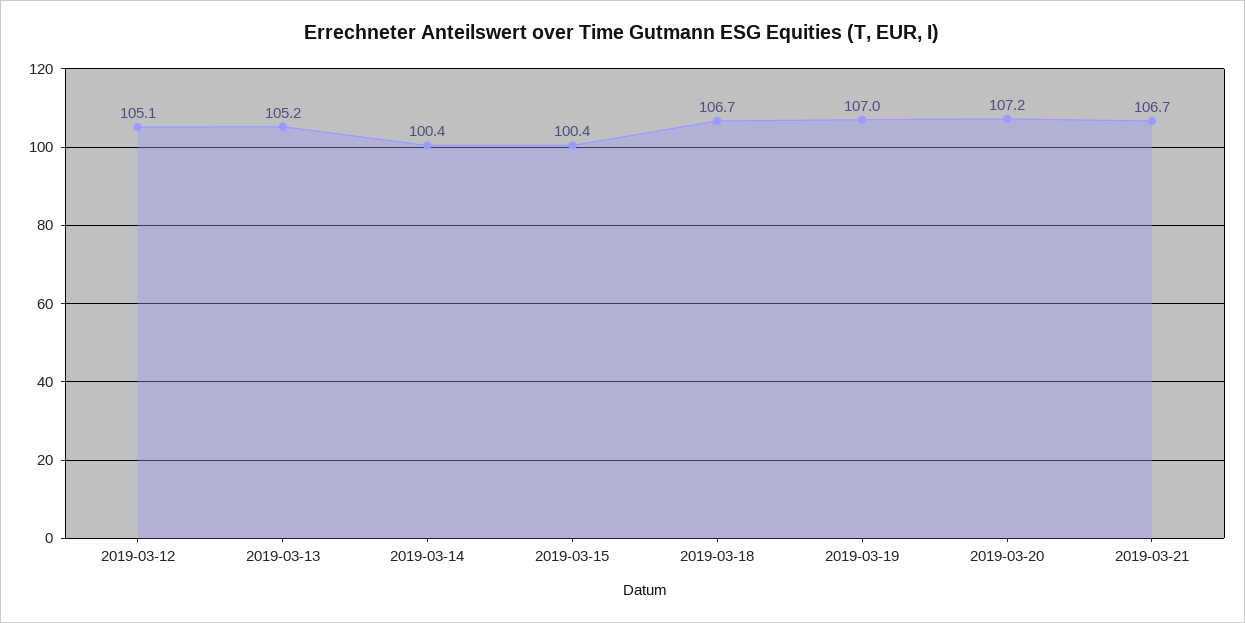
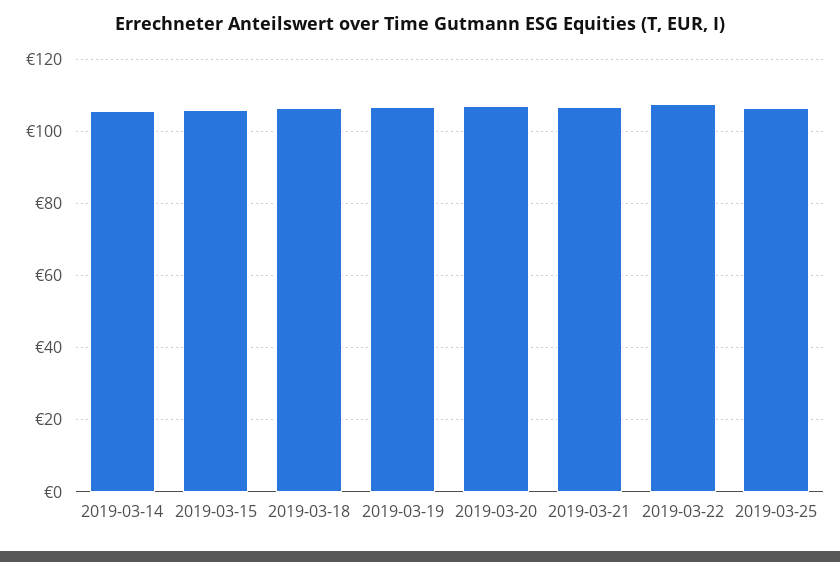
2019-03-12: 105.1 -> none
2019-03-13: 105.2 -> none
2019-03-14: 100.4 -> 106
2019-03-15: 100.4 -> 106
2019-03-22: none -> 108
2019-03-25: none -> 106

